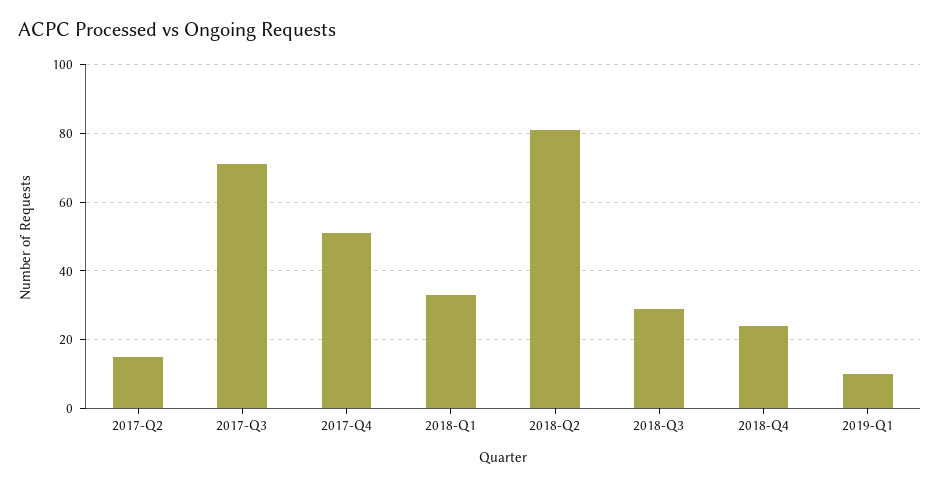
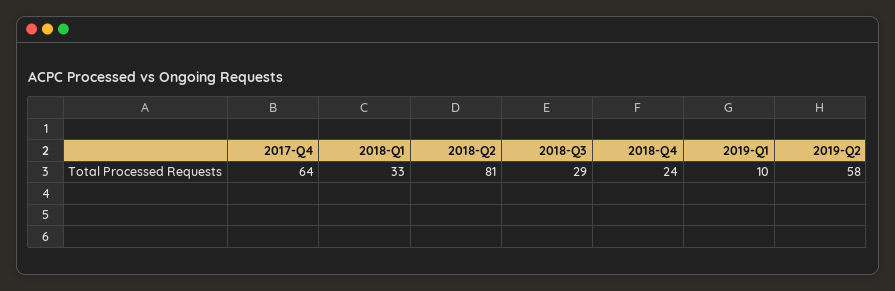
2017-Q2: 15 -> none
2017-Q3: 70 -> none
2017-Q4: 50 -> 64
2019-Q2: none -> 58

